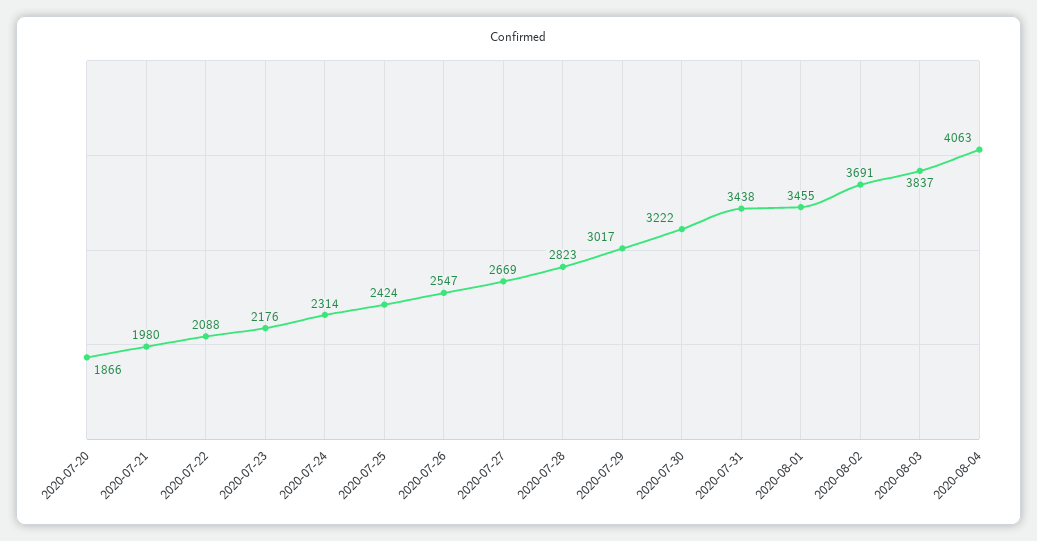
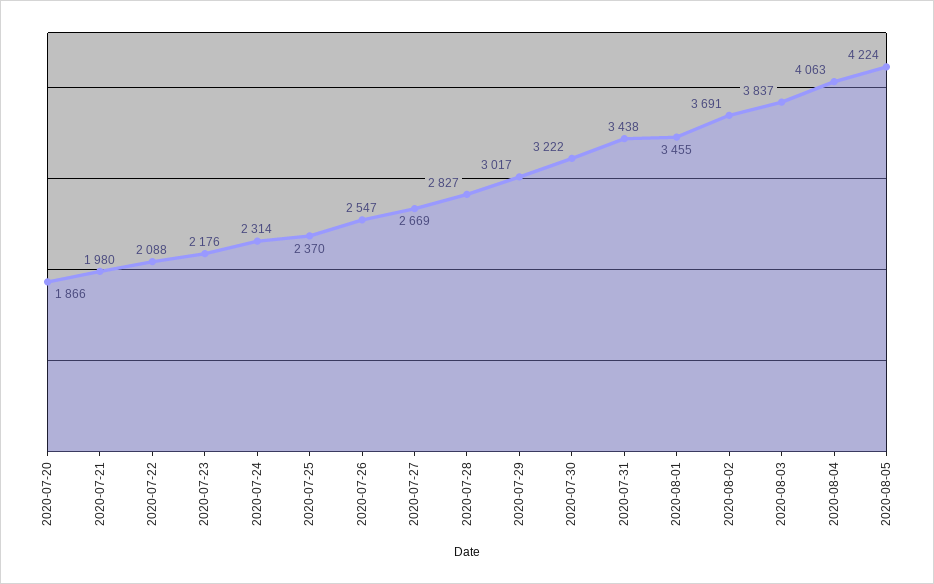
2020-07-25: 2424 -> 2370
2020-07-28: 2823 -> 2827
2020-08-05: none -> 4224

